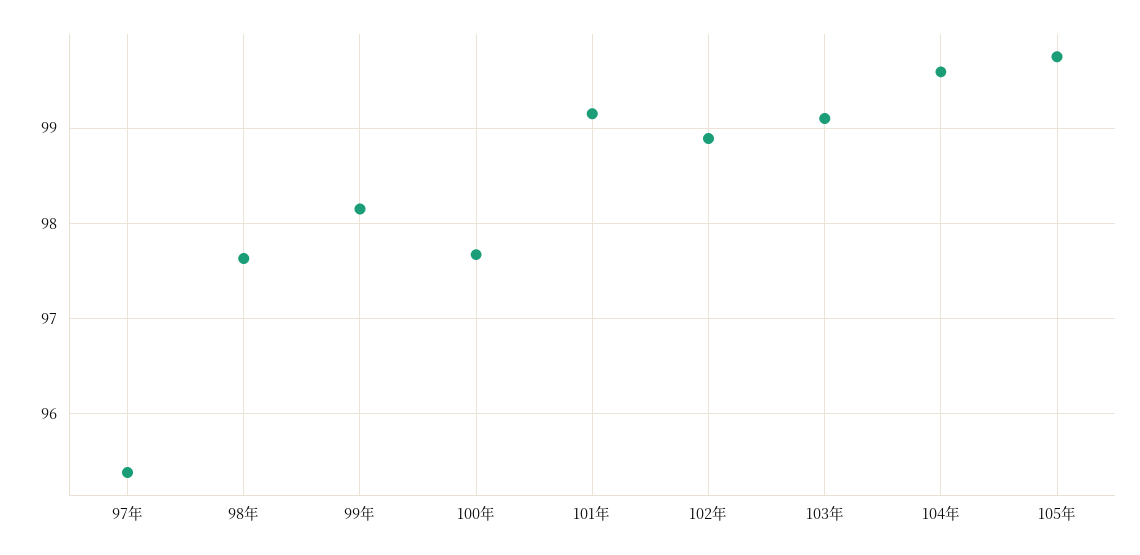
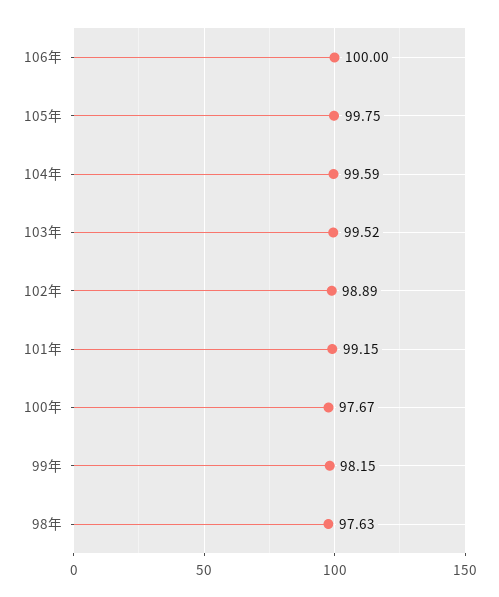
97年: 95.4 -> none
103年: 99.1 -> 99.52
106年: none -> 100

